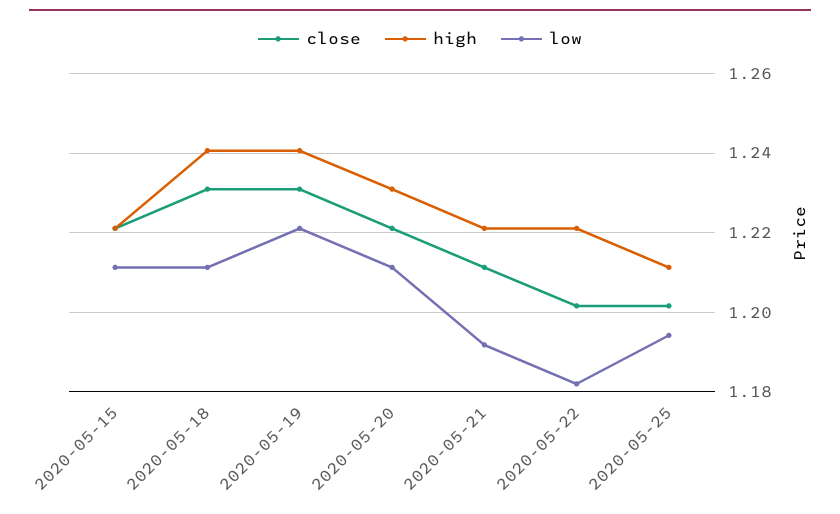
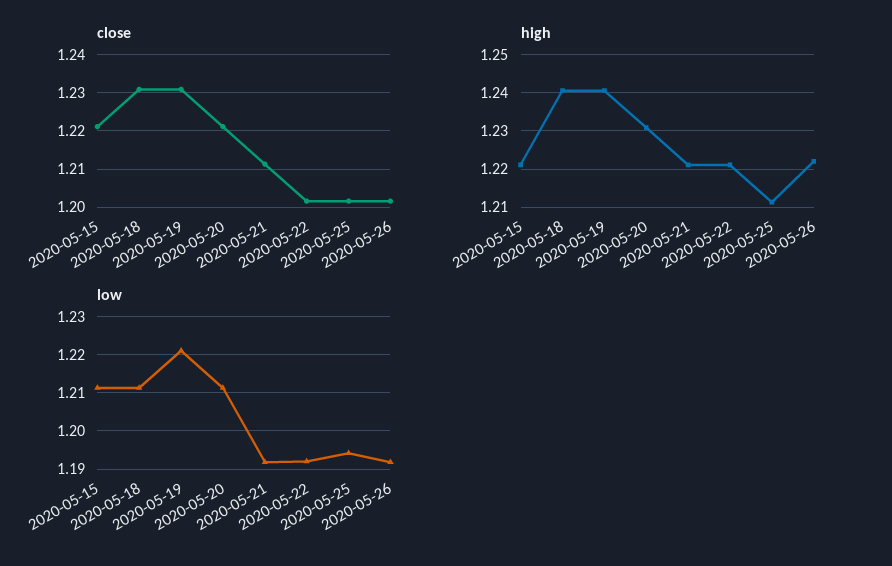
low, 2020-05-22: 1.182 -> 1.192
close, 2020-05-26: none -> 1.202
high, 2020-05-26: none -> 1.222
low, 2020-05-26: none -> 1.192

